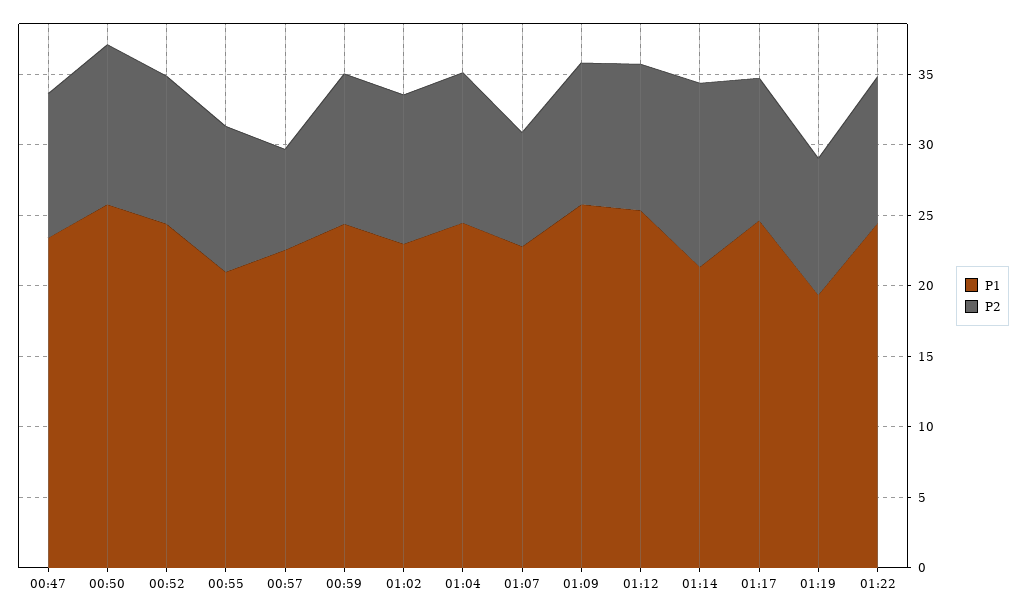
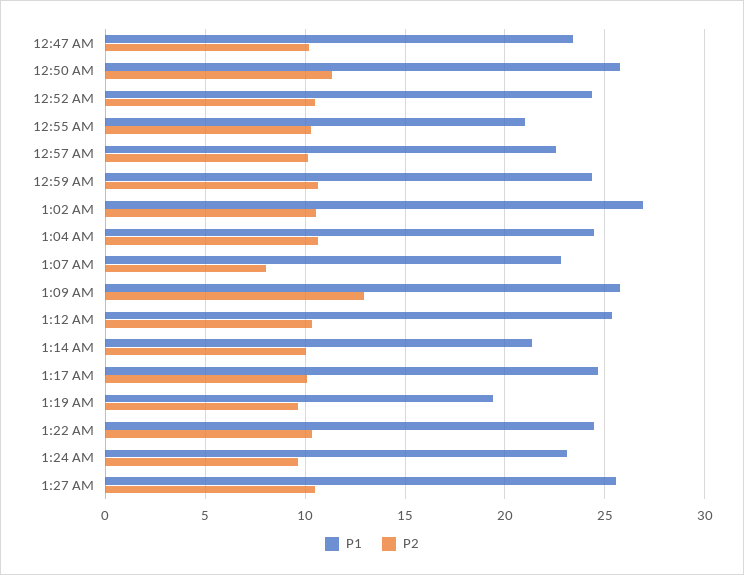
P2, 00:57: 7 -> 10
P1, 01:02: 23 -> 27
P2, 01:09: 10 -> 13
P2, 01:14: 13 -> 10
P1, 1:24 AM: none -> 23
P2, 1:24 AM: none -> 9.5
P1, 1:27 AM: none -> 25.5
P2, 1:27 AM: none -> 10.5

